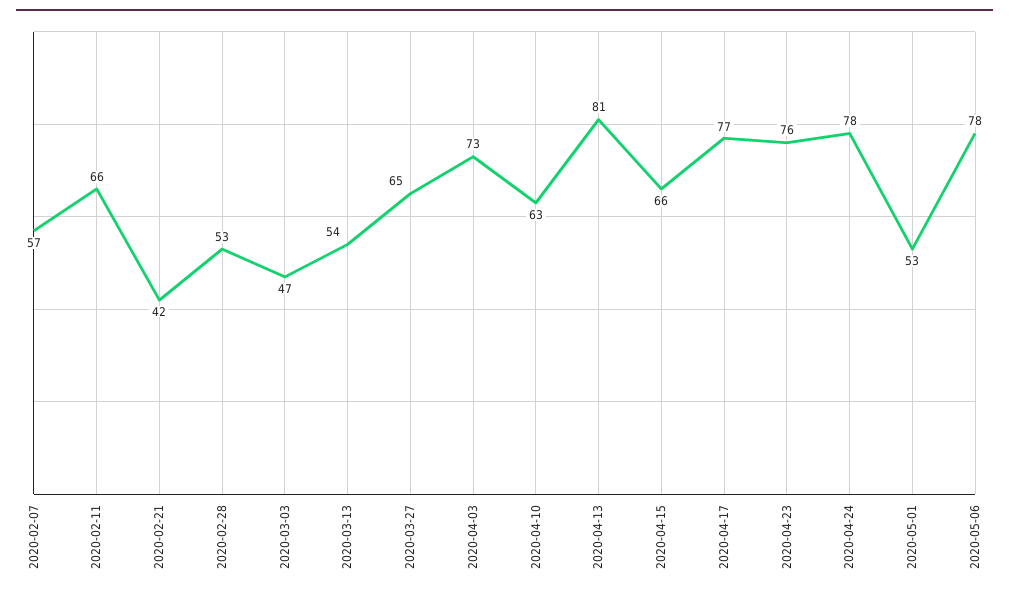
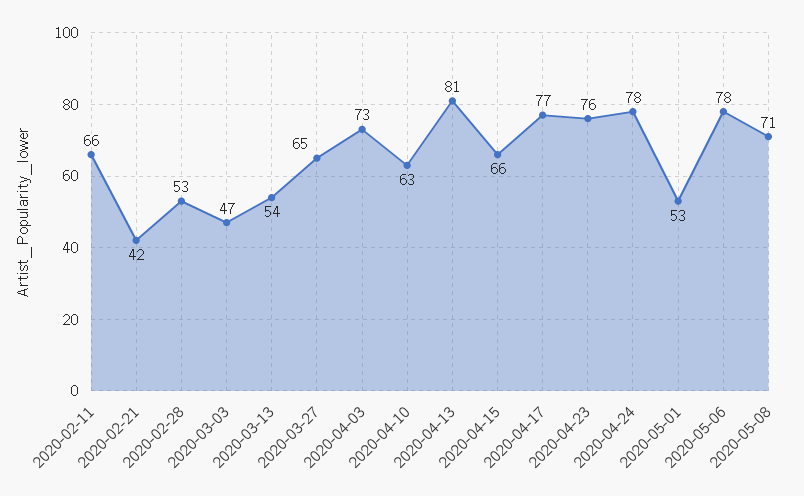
2020-02-07: 57 -> none
2020-05-08: none -> 71

